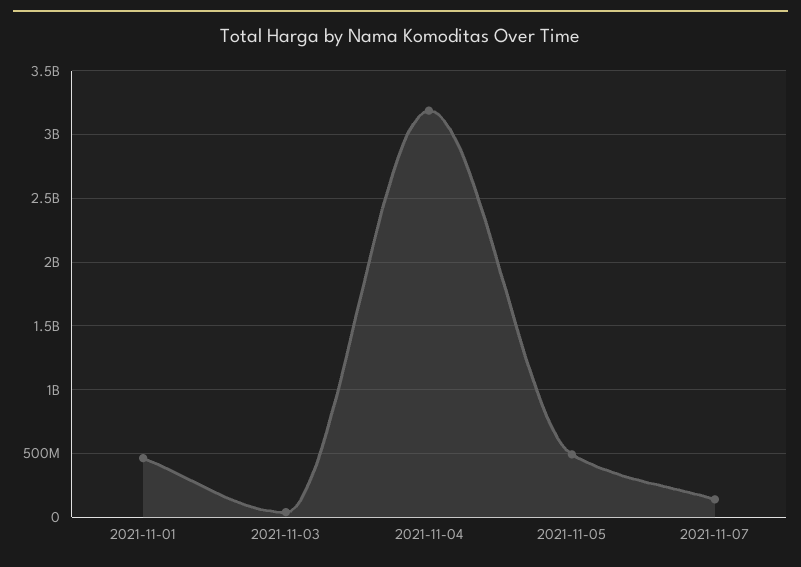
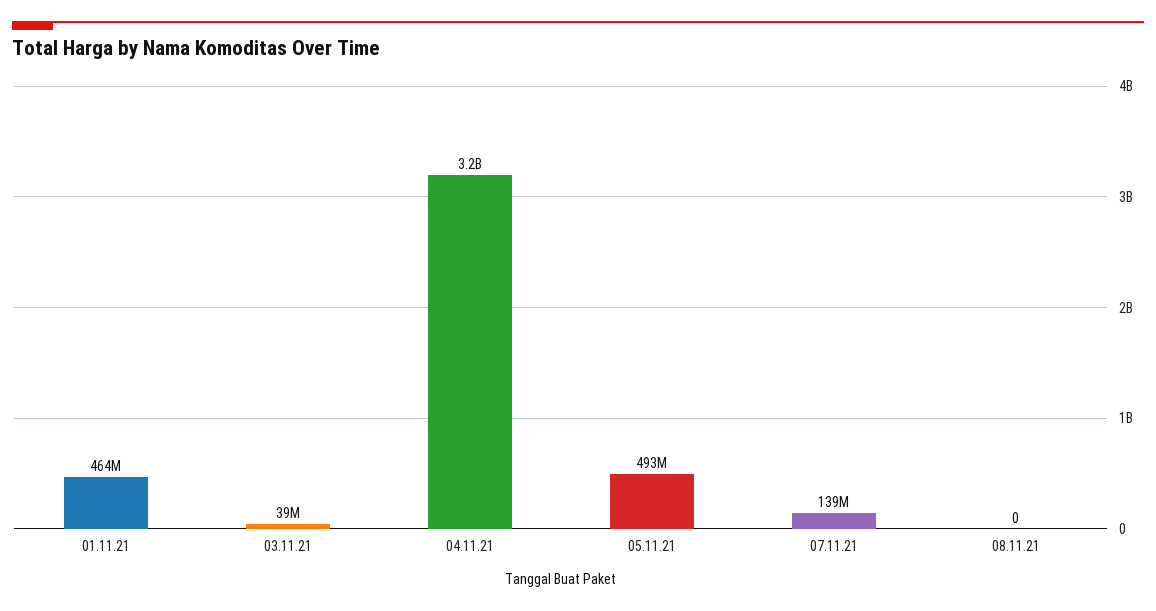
08.11.21: none -> 0

